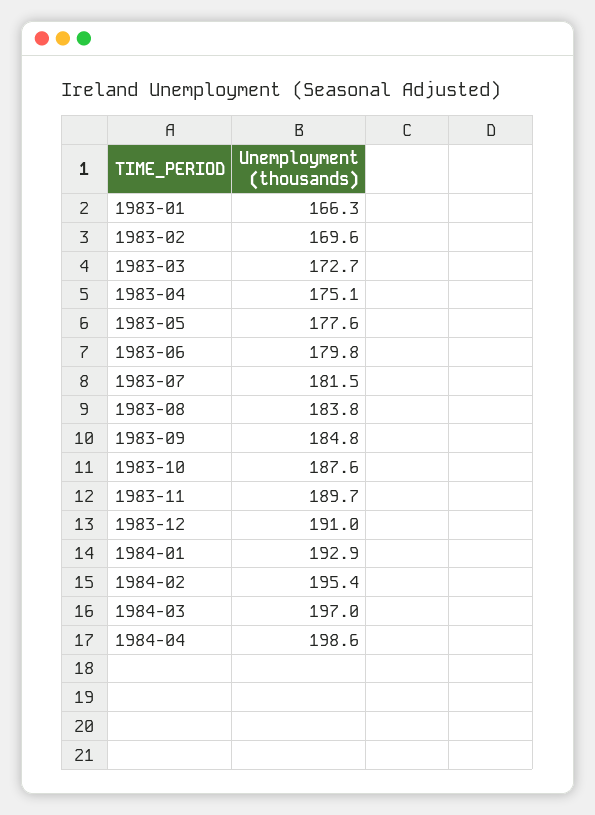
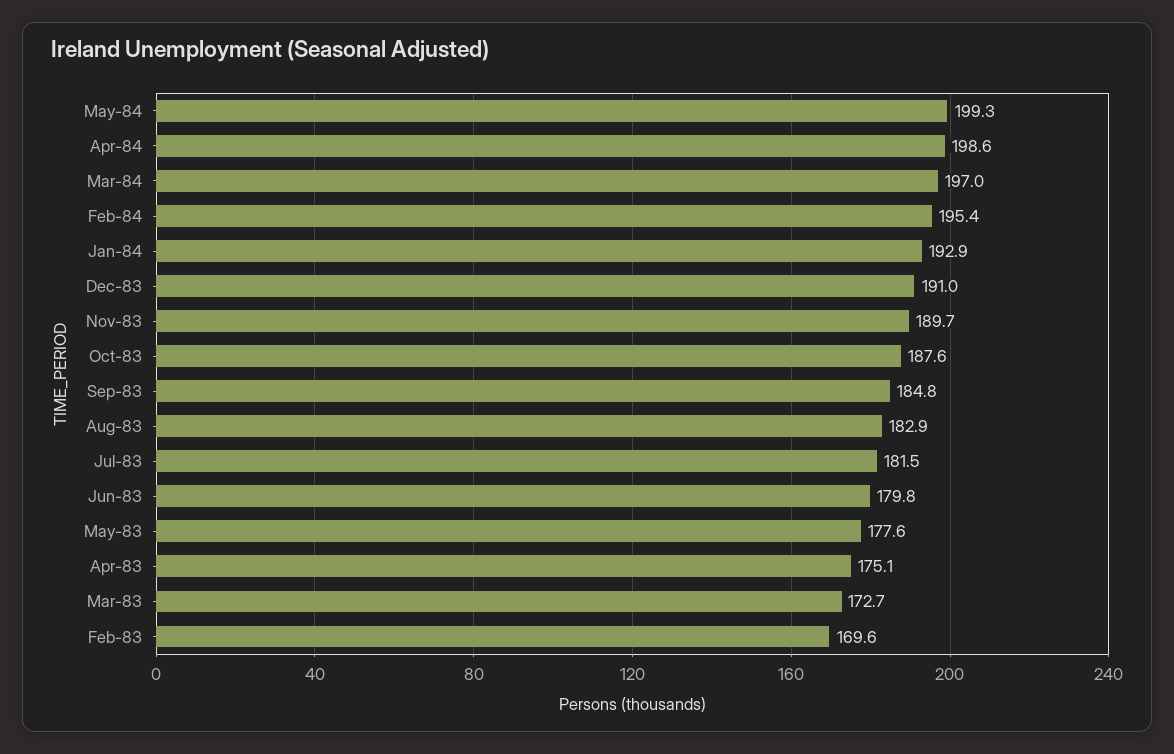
1983-01: 166.3 -> none
1983-08: 183.8 -> 182.9
May-84: none -> 199.3

